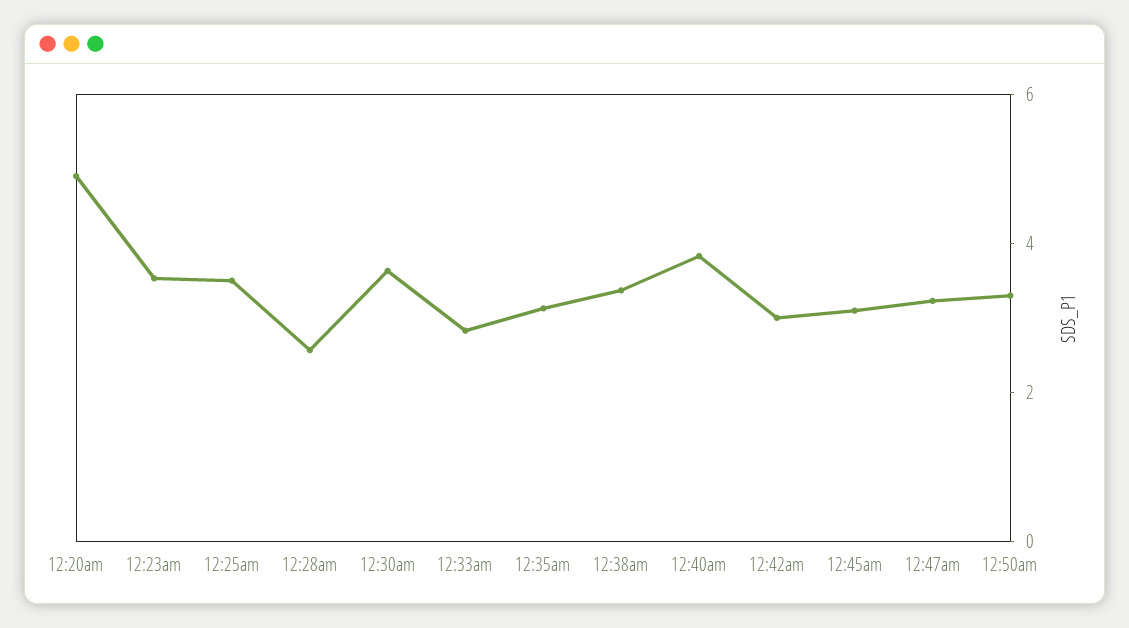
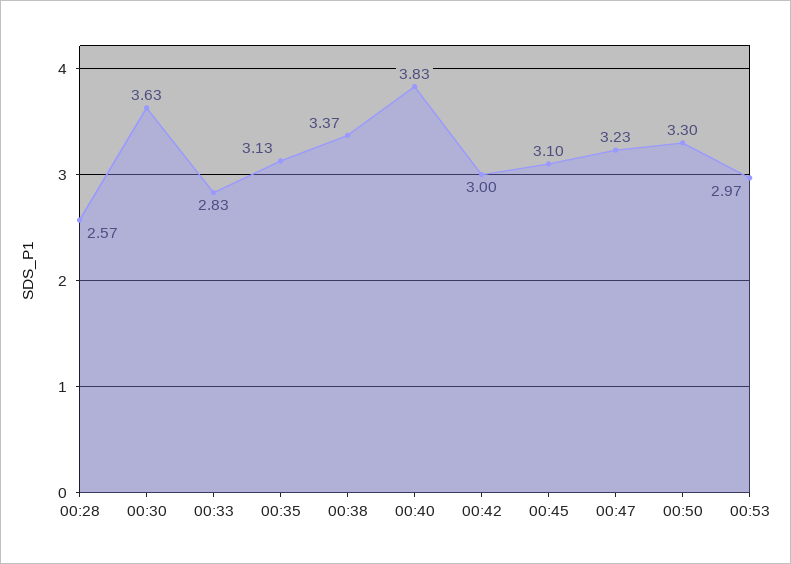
12:20am: 5 -> none
12:23am: 3.5 -> none
12:25am: 3.5 -> none
00:53: none -> 2.97

